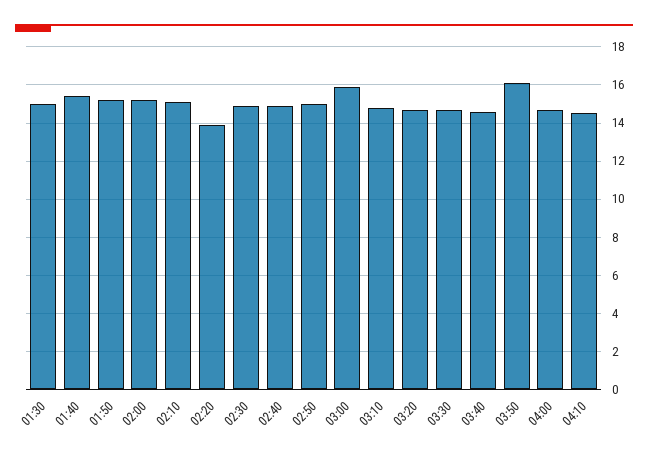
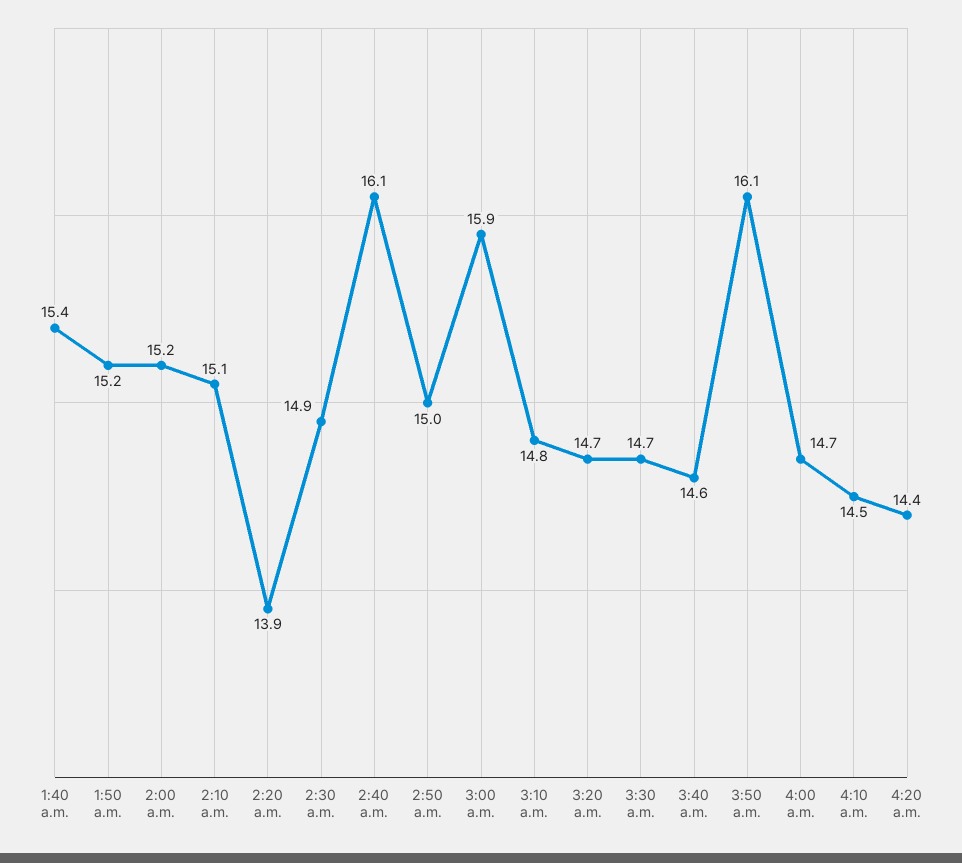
01:30: 15 -> none
02:40: 15 -> 16.1
4:20 a.m.: none -> 14.4

